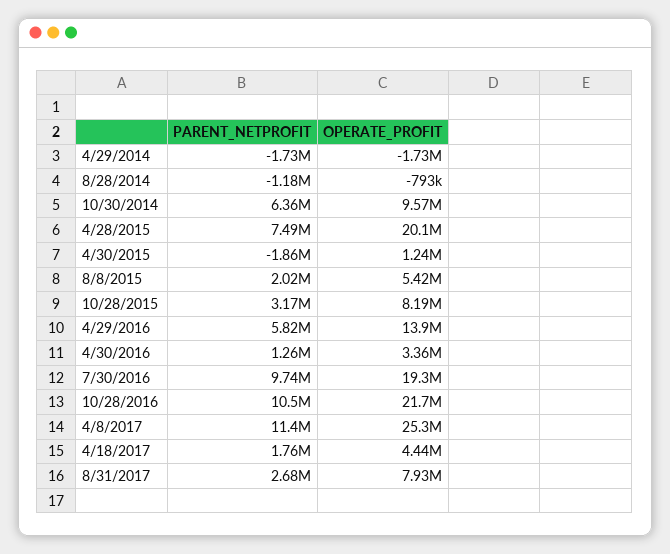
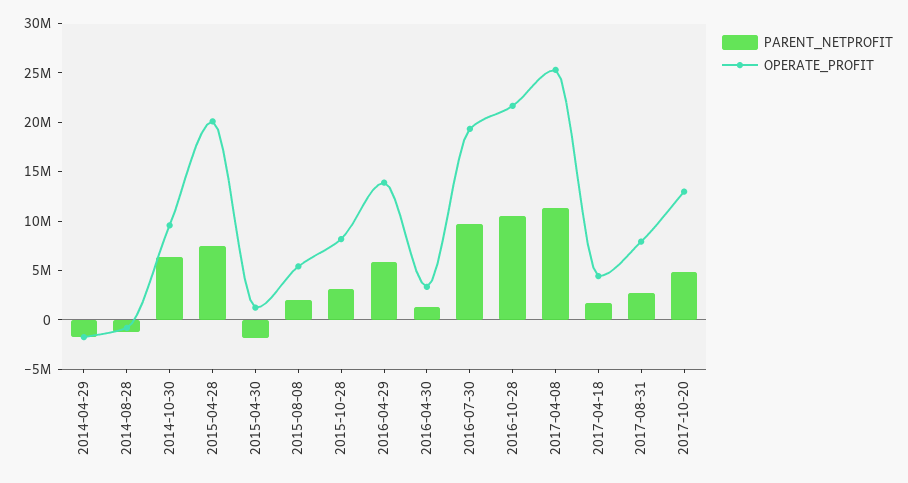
PARENT_NETPROFIT, 2017-10-20: none -> 5000000
OPERATE_PROFIT, 2017-10-20: none -> 13000000

